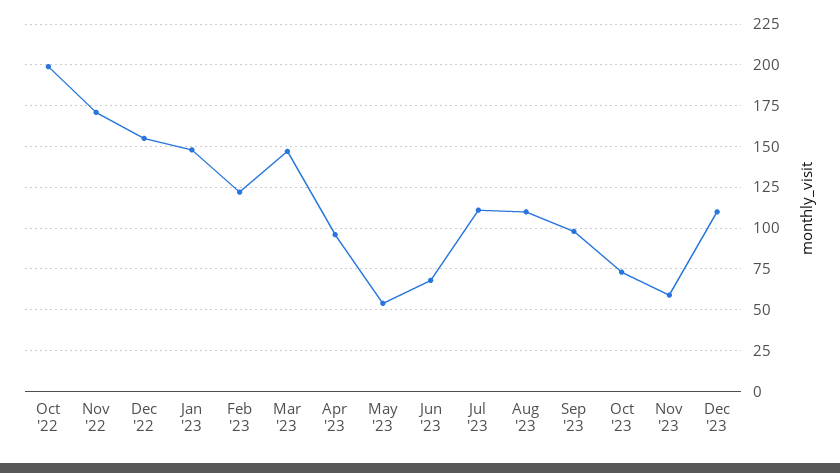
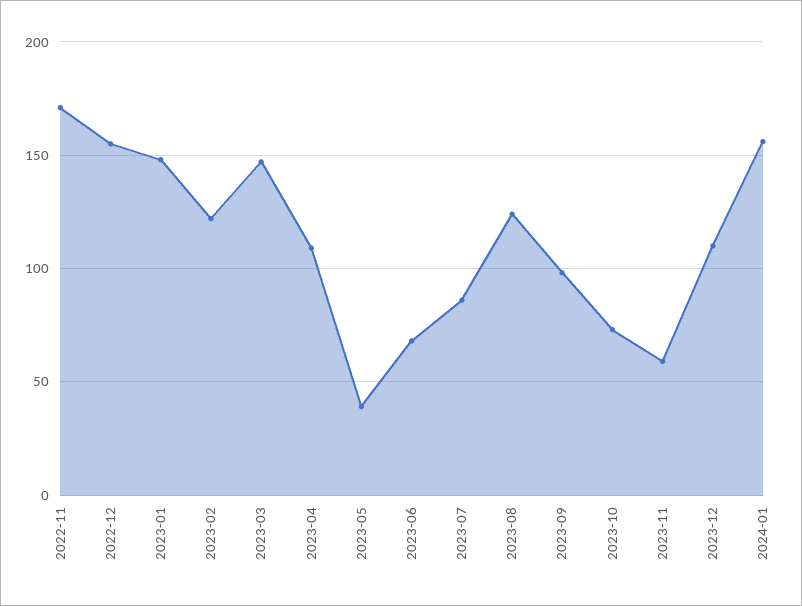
Oct '22: 200 -> none
Apr '23: 95 -> 110
May '23: 55 -> 40
Jul '23: 110 -> 85
Aug '23: 110 -> 125
2024-01: none -> 155

